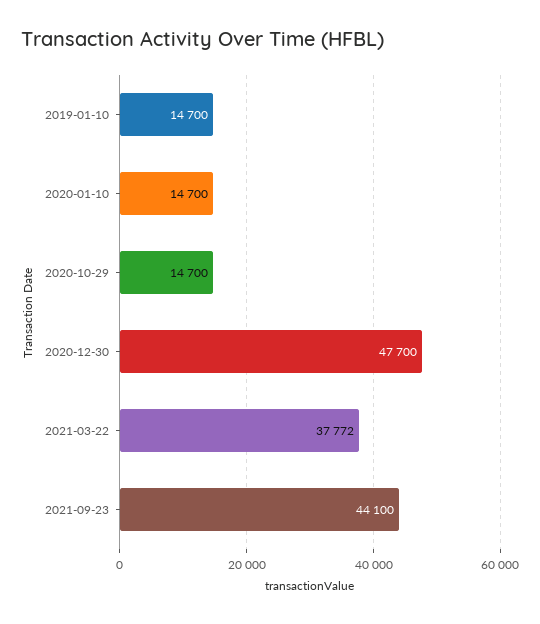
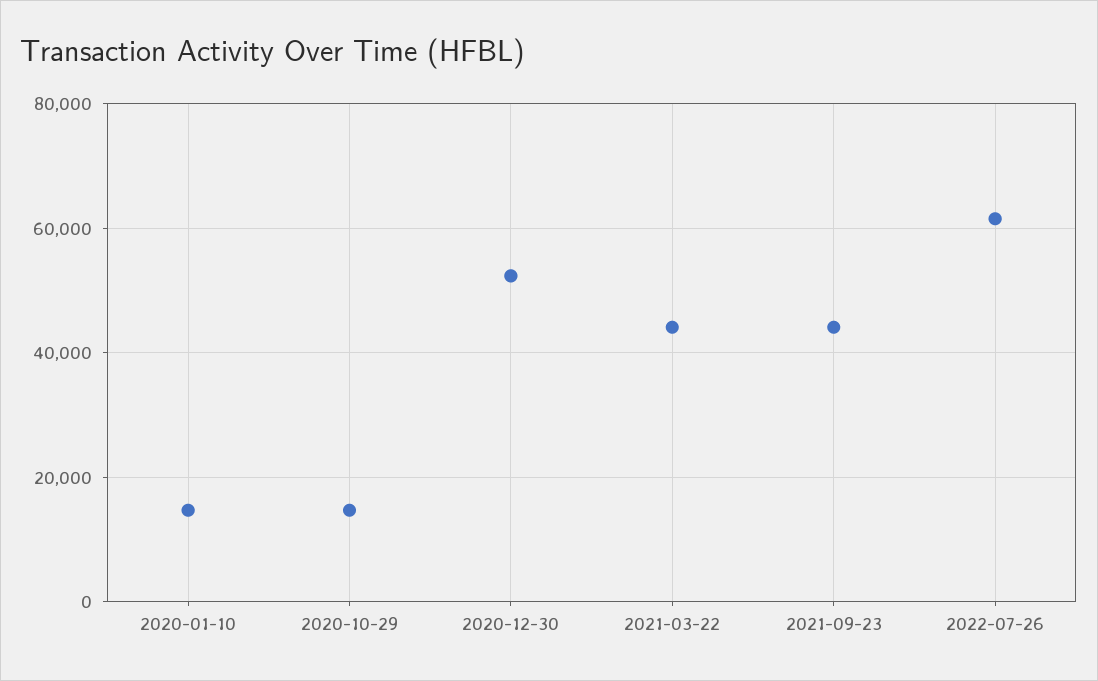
2019-01-10: 14700 -> none
2020-12-30: 47700 -> 52000
2021-03-22: 37772 -> 44000
2022-07-26: none -> 62000

